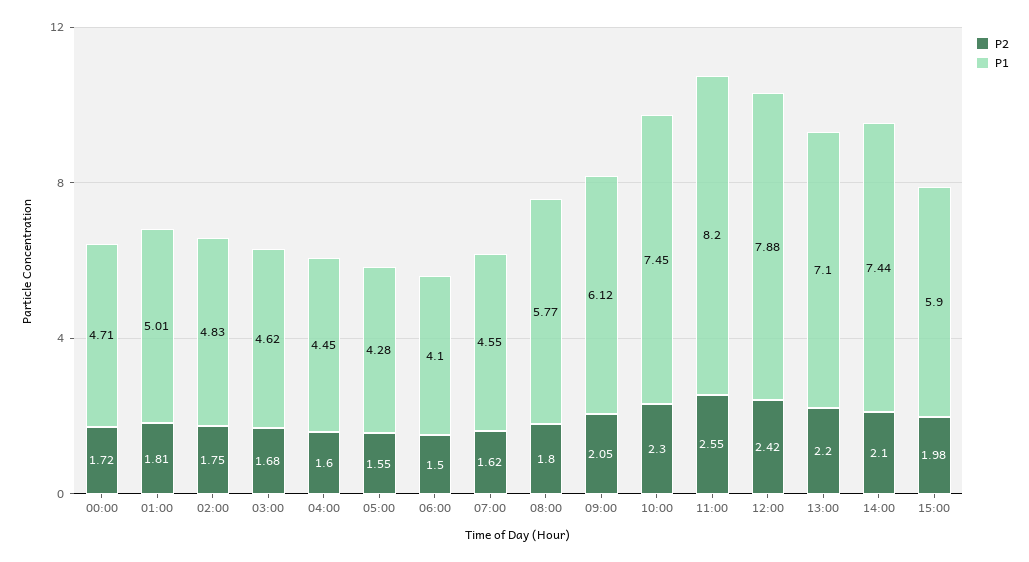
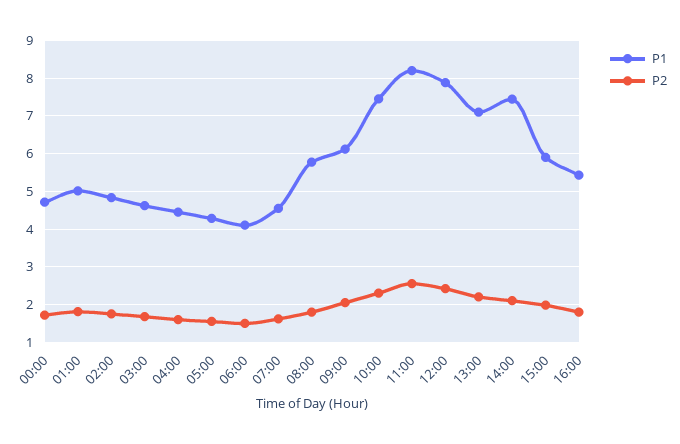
P1, 16:00: none -> 5.4
P2, 16:00: none -> 1.8

